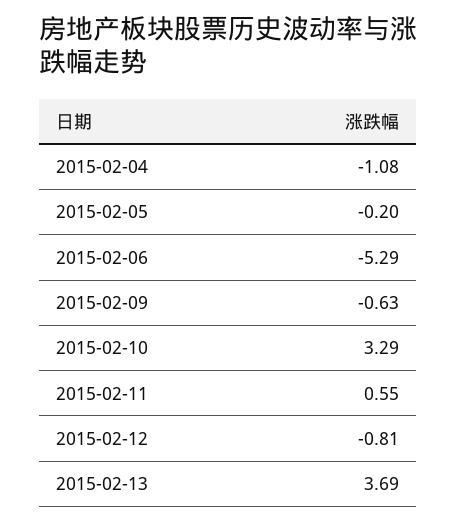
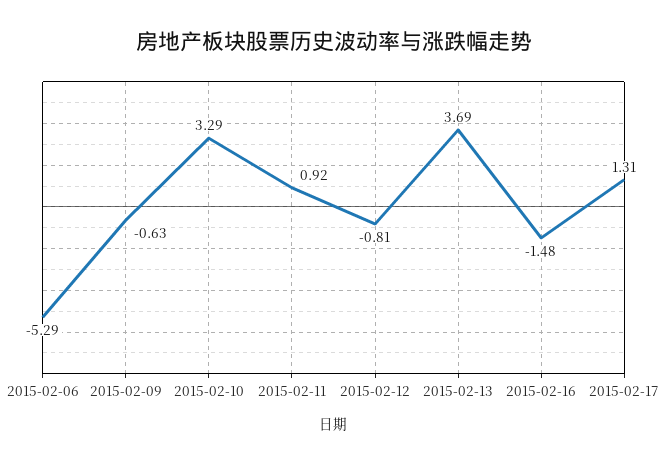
2015-02-04: -1.08 -> none
2015-02-05: -0.2 -> none
2015-02-11: 0.55 -> 0.92
2015-02-16: none -> -1.48
2015-02-17: none -> 1.31

